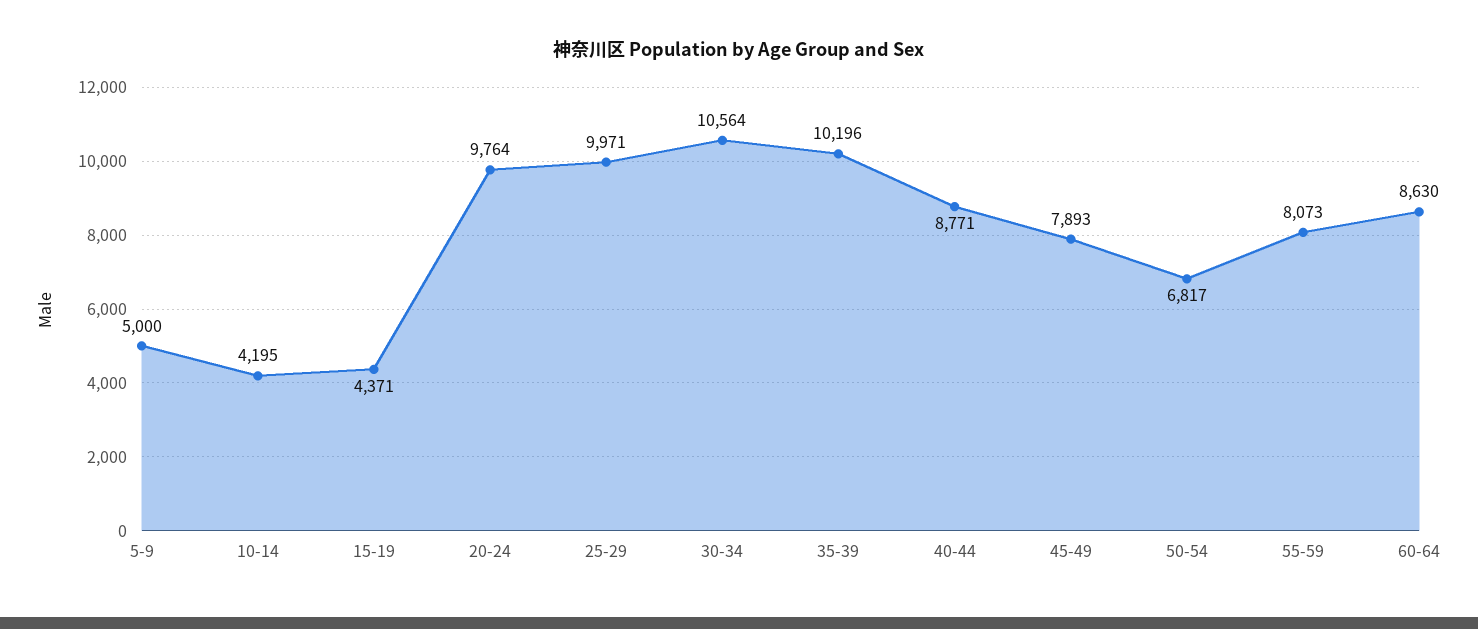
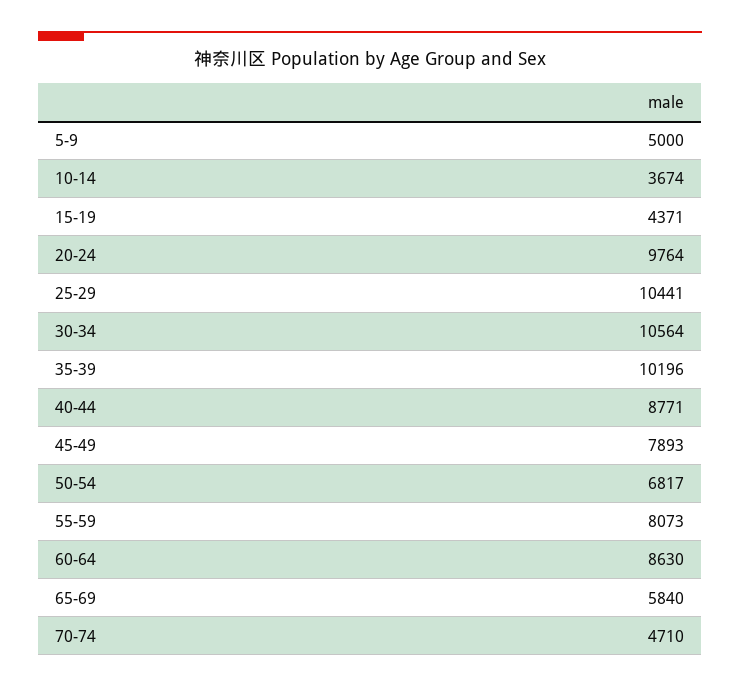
10-14: 4195 -> 3674
25-29: 9971 -> 10441
65-69: none -> 5840
70-74: none -> 4710

